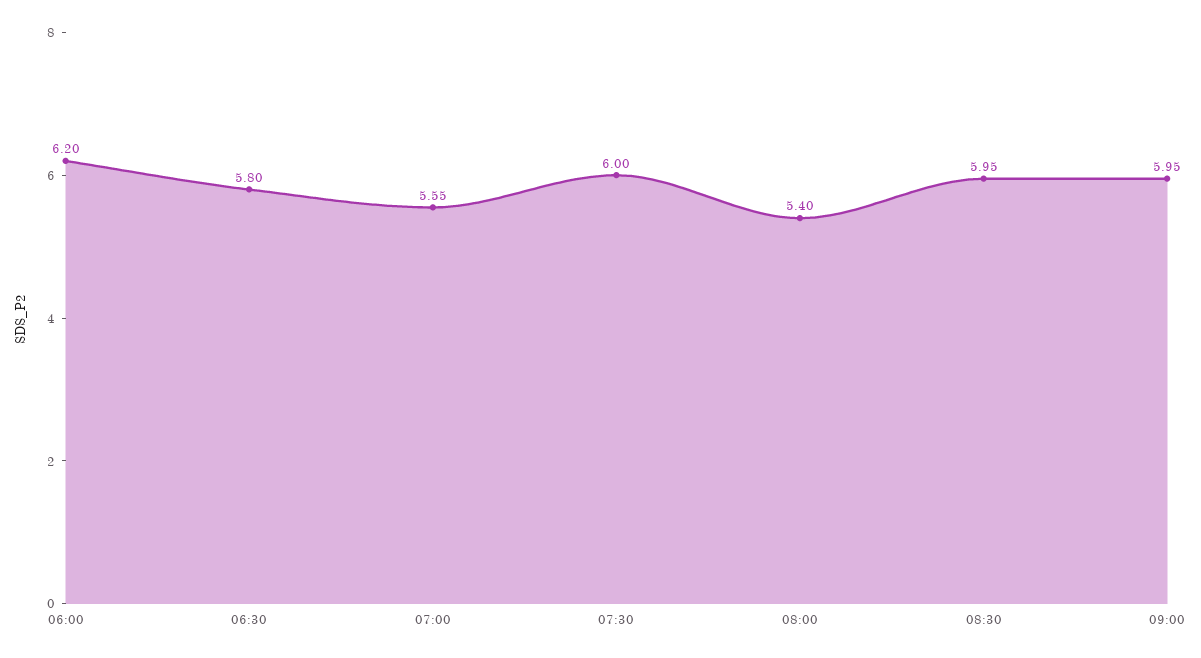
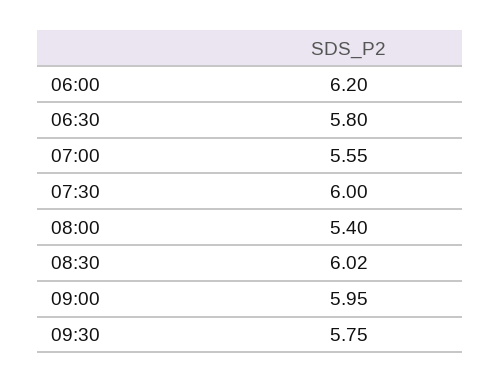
08:30: 5.95 -> 6.02
09:30: none -> 5.75

